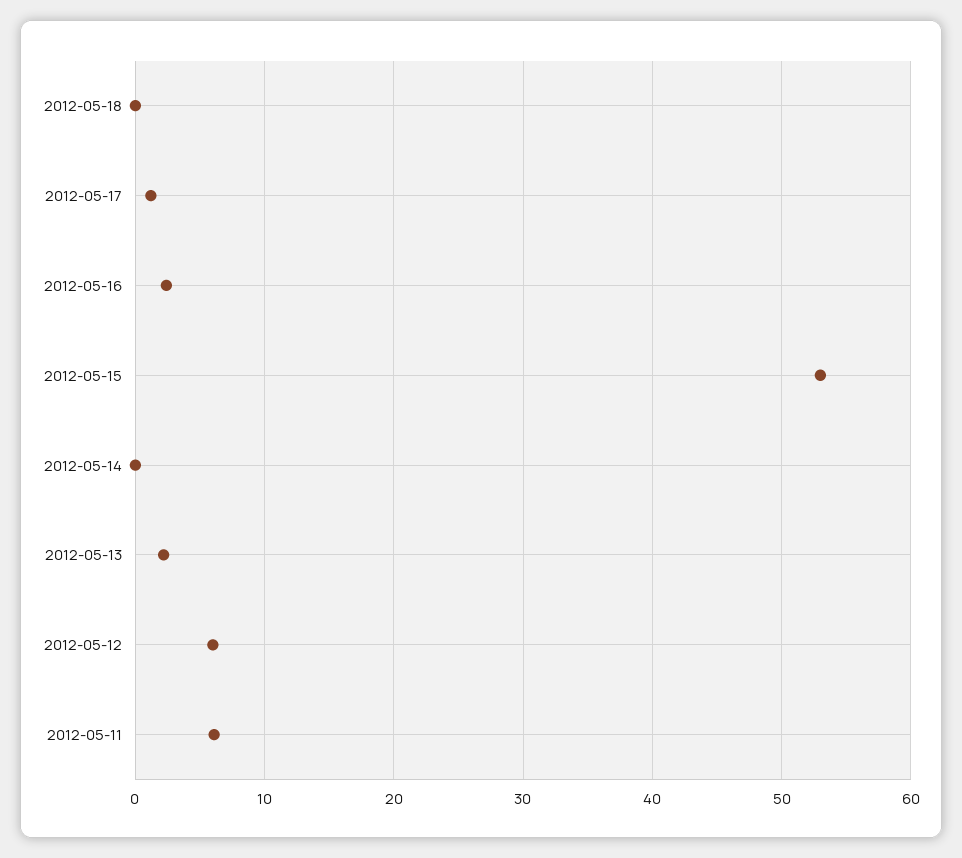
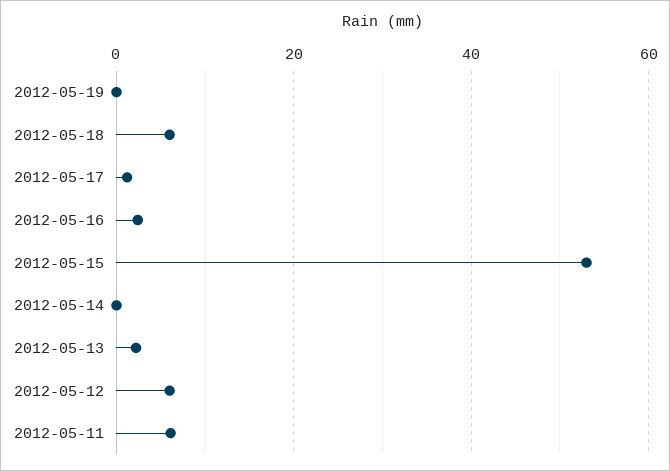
2012-05-18: 0 -> 6
2012-05-19: none -> 0

